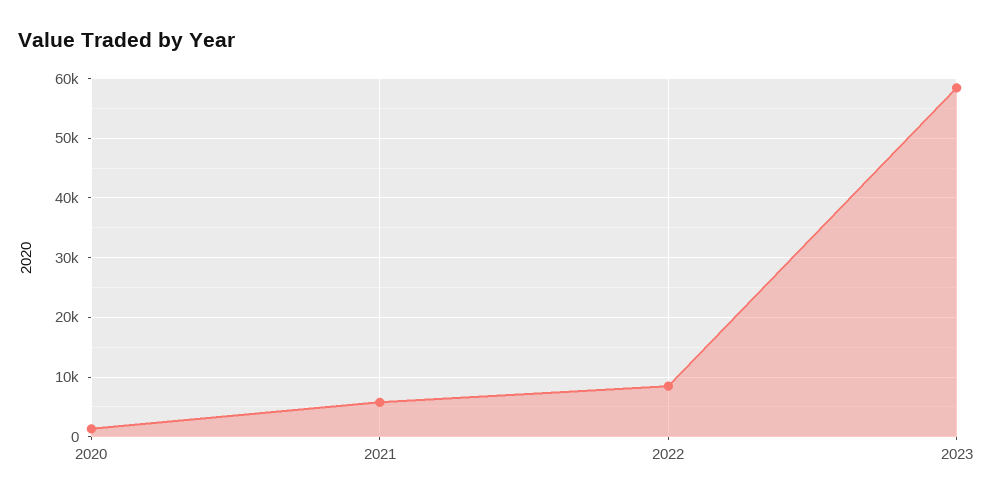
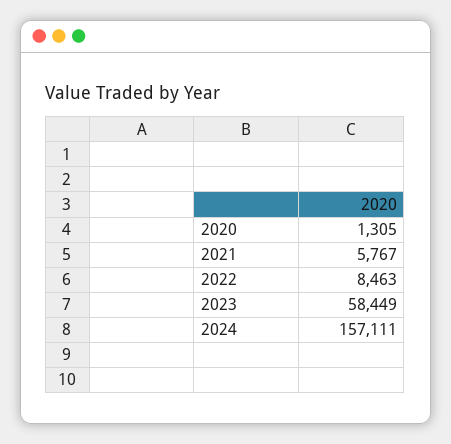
2024: none -> 157111

